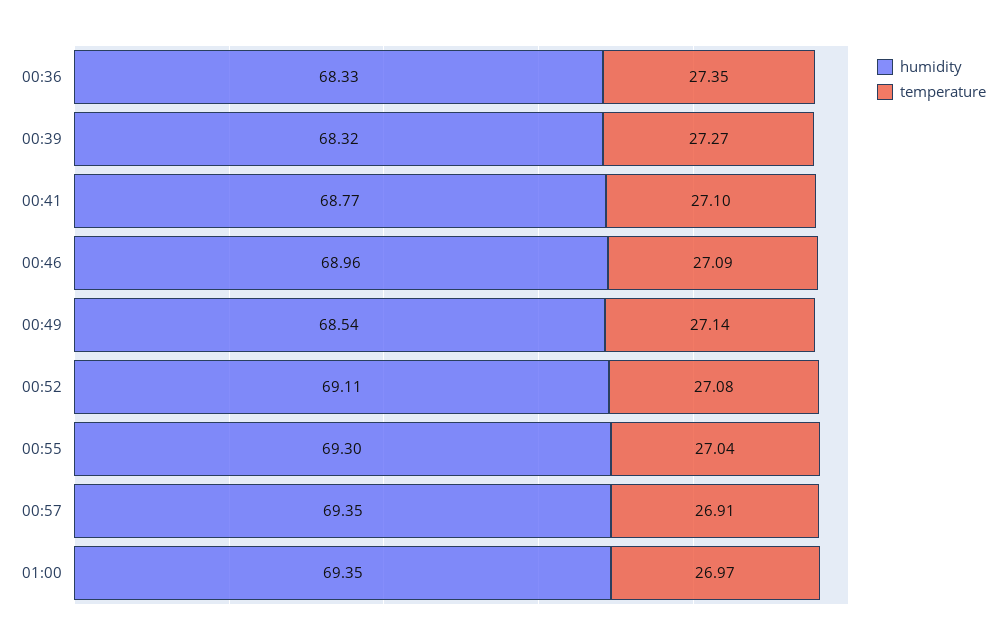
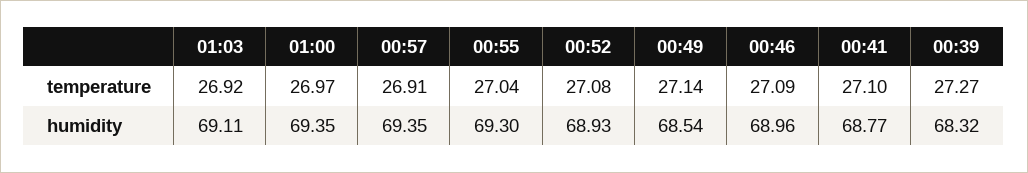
humidity, 00:36: 68.33 -> none
temperature, 00:36: 27.35 -> none
humidity, 00:52: 69.11 -> 68.93
temperature, 01:03: none -> 26.92
humidity, 01:03: none -> 69.11

